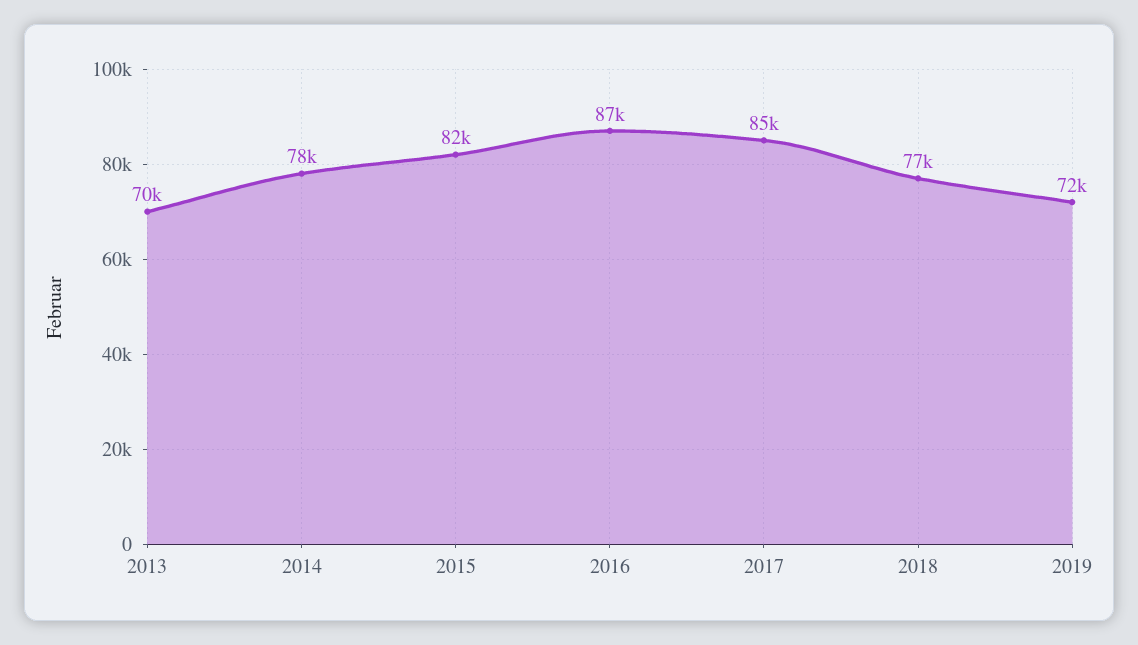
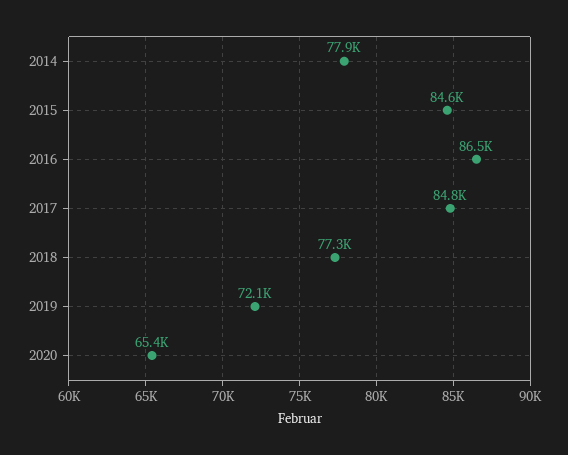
2013: 70000 -> none
2015: 82000 -> 84600
2020: none -> 65400

